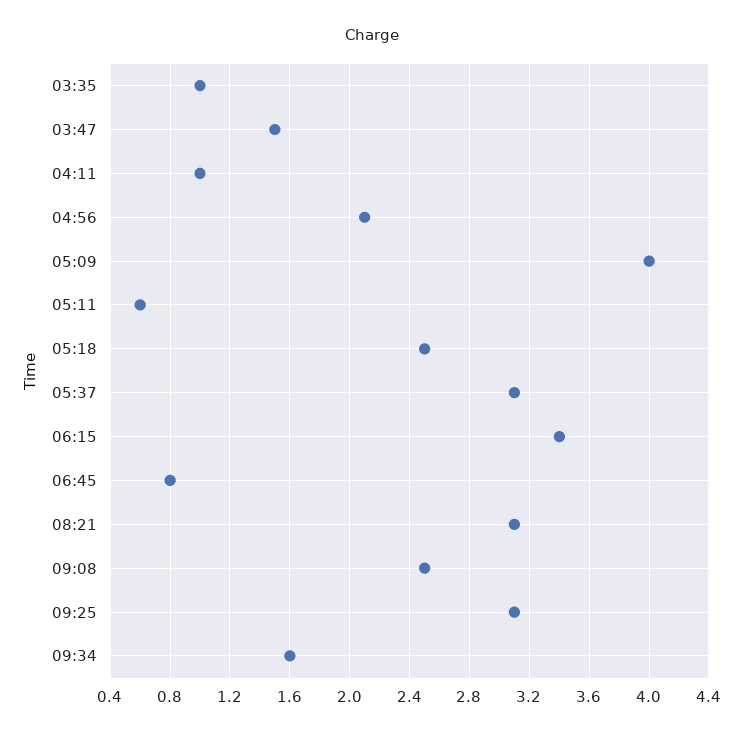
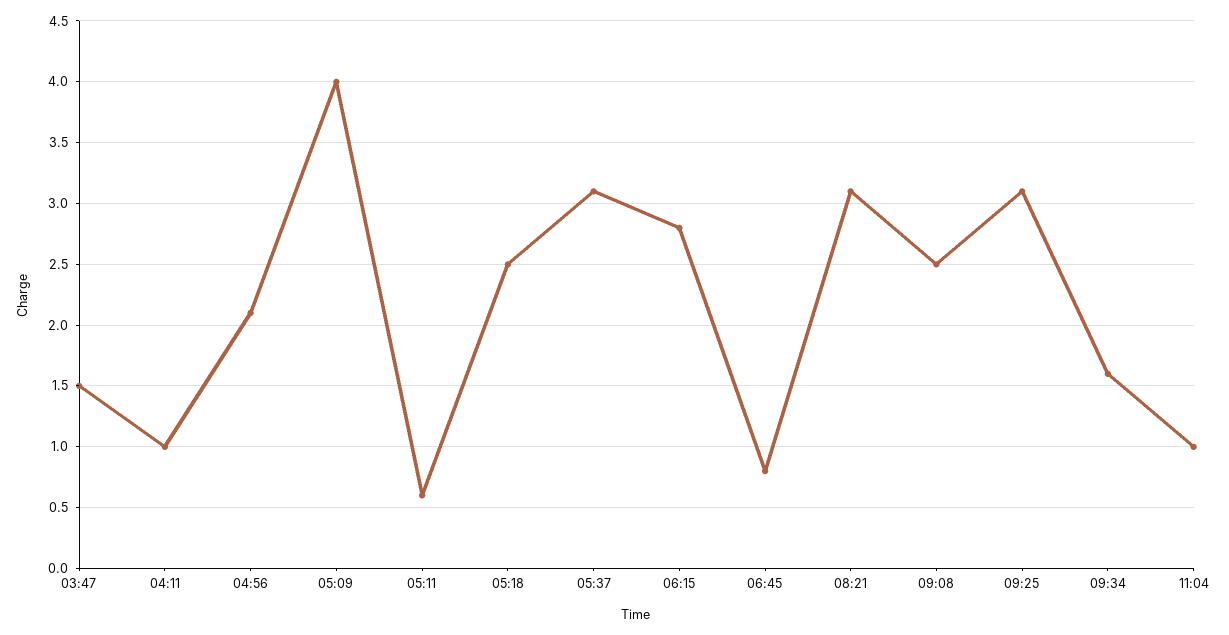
03:35: 1 -> none
06:15: 3.4 -> 2.8
11:04: none -> 1

